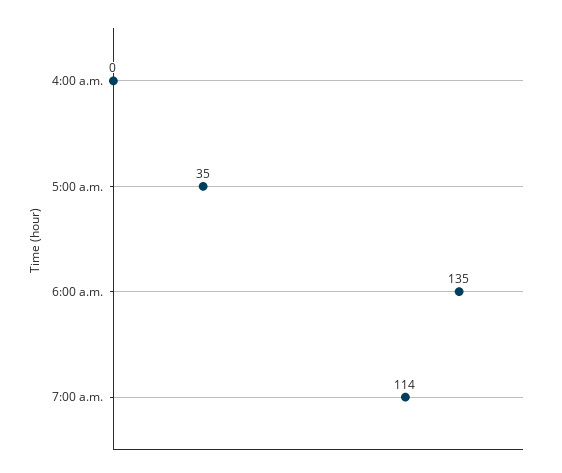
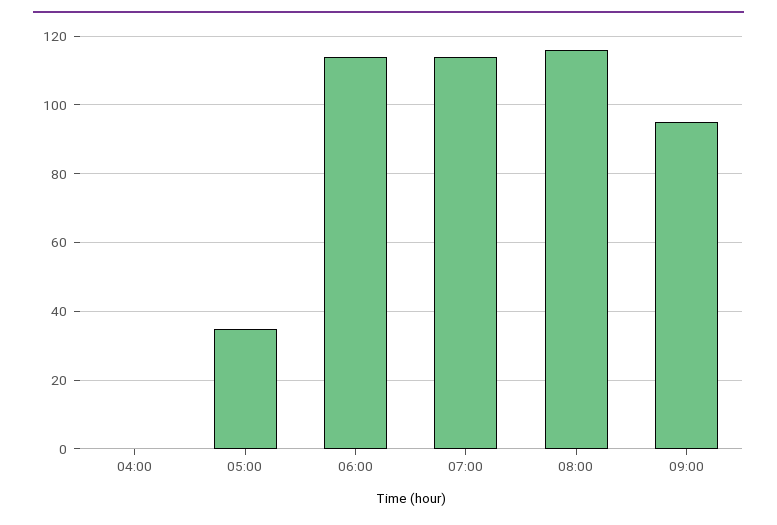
6:00 a.m.: 135 -> 115
08:00: none -> 115
09:00: none -> 95

